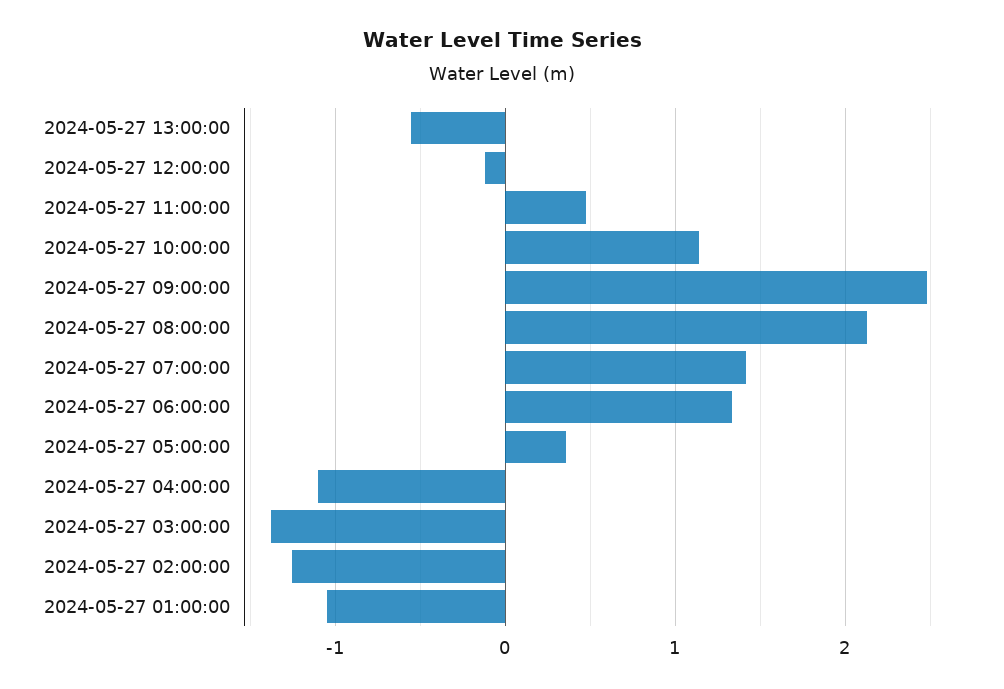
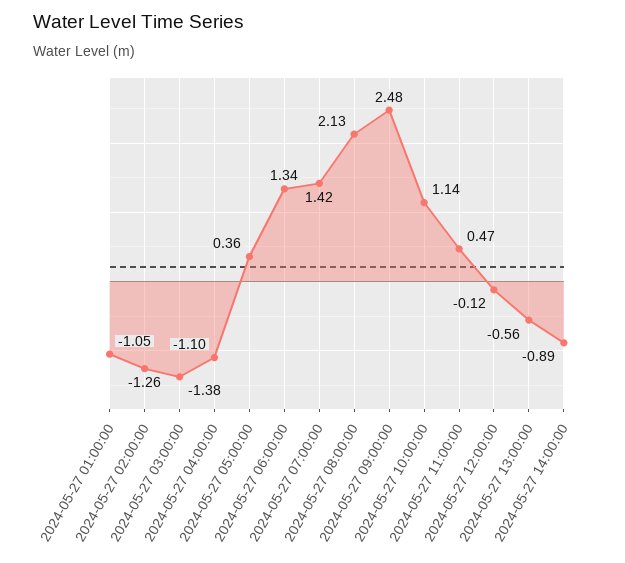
2024-05-27 14:00:00: none -> -0.89

